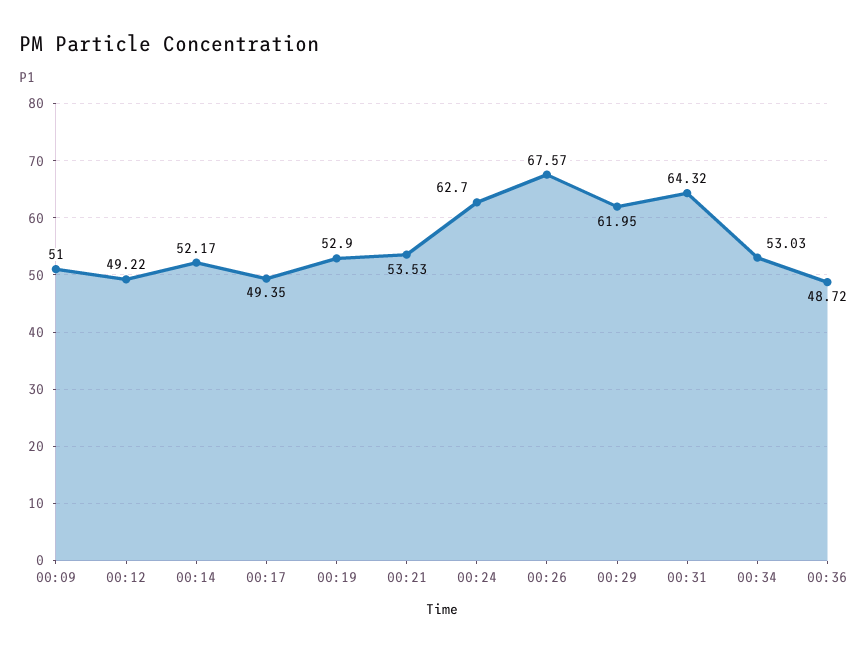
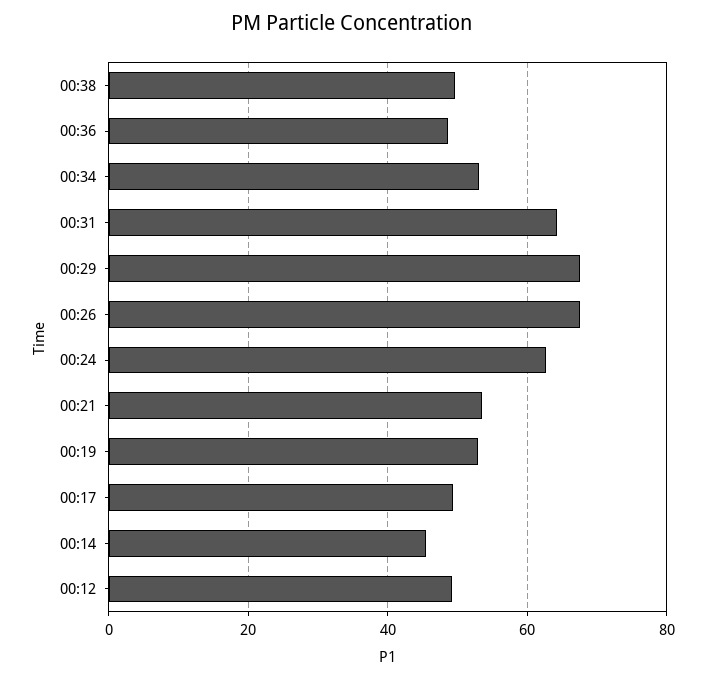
00:09: 51 -> none
00:14: 52.17 -> 46
00:29: 61.95 -> 68
00:38: none -> 50

